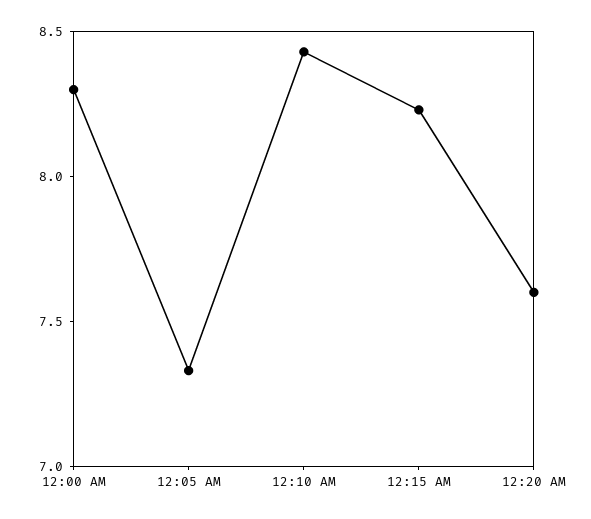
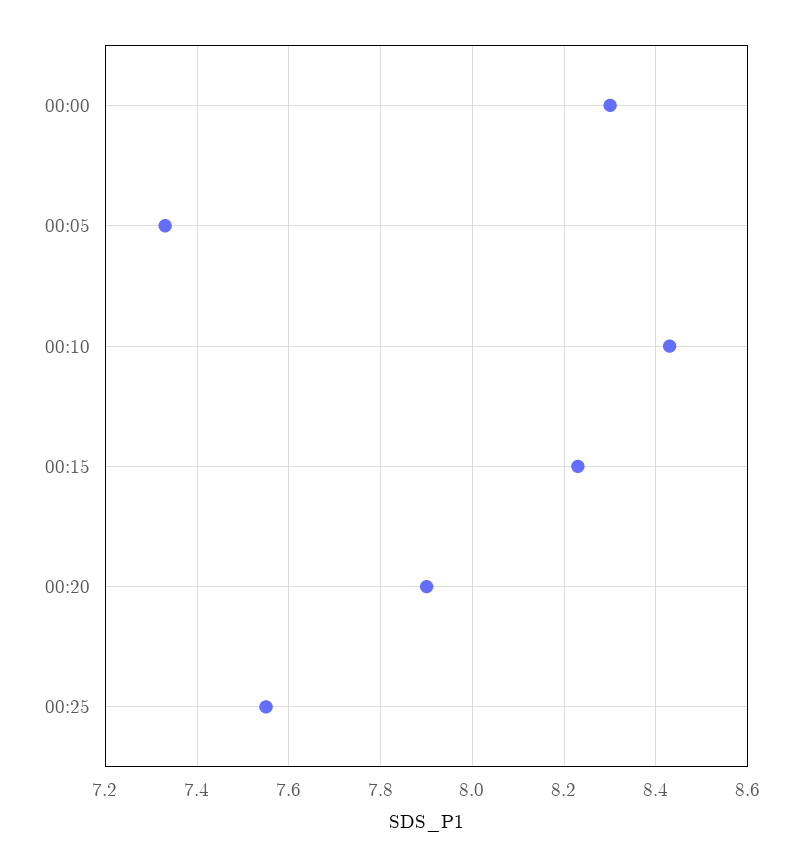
12:20 AM: 7.6 -> 7.9
00:25: none -> 7.55

